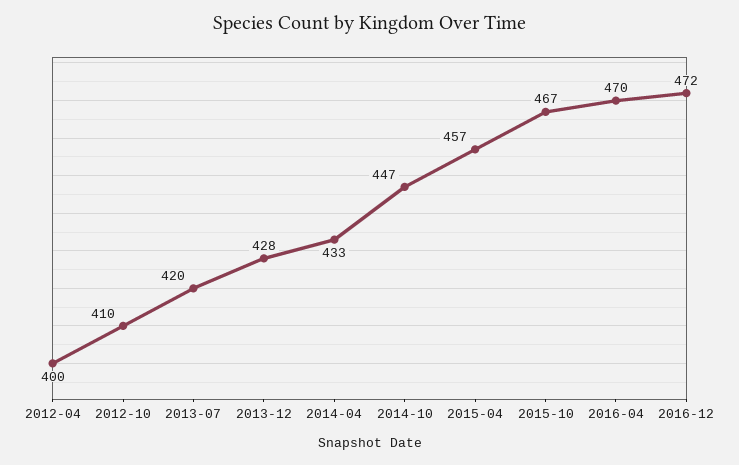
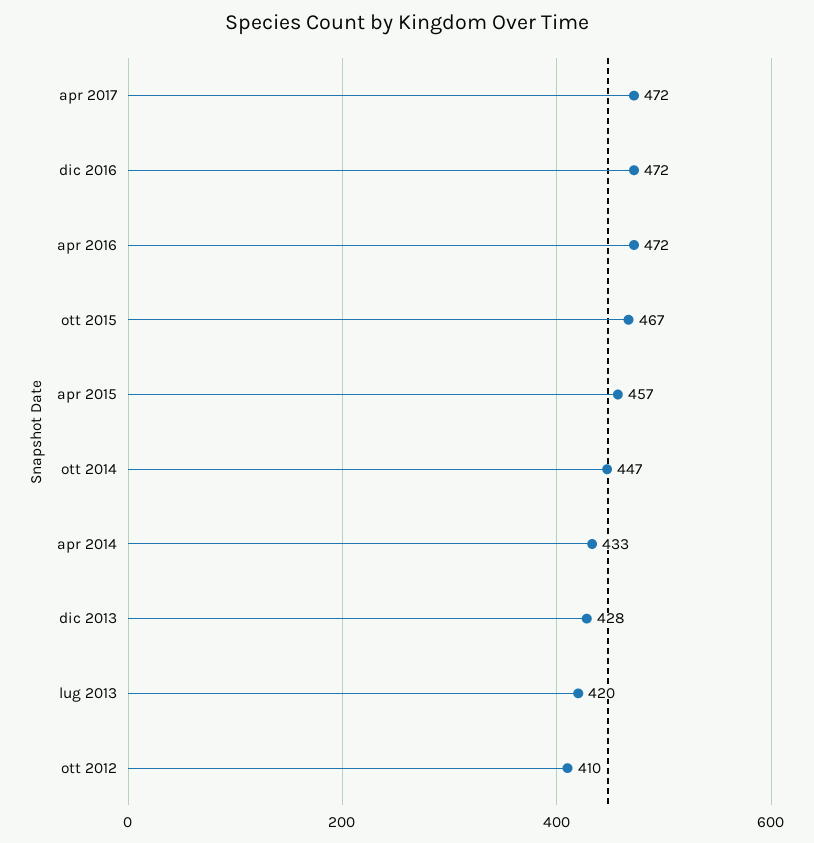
2012-04: 400 -> none
2016-04: 470 -> 472
apr 2017: none -> 472

